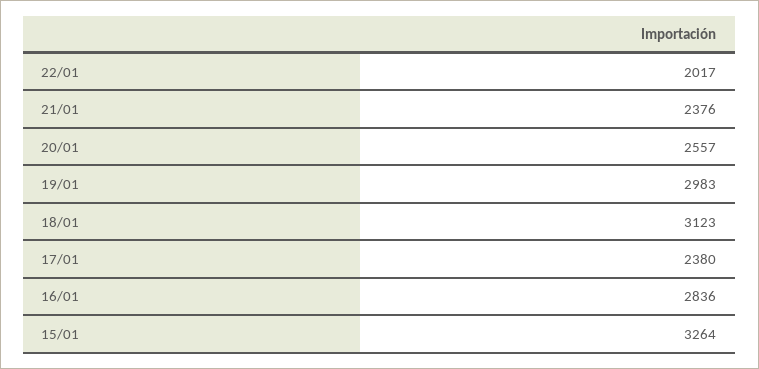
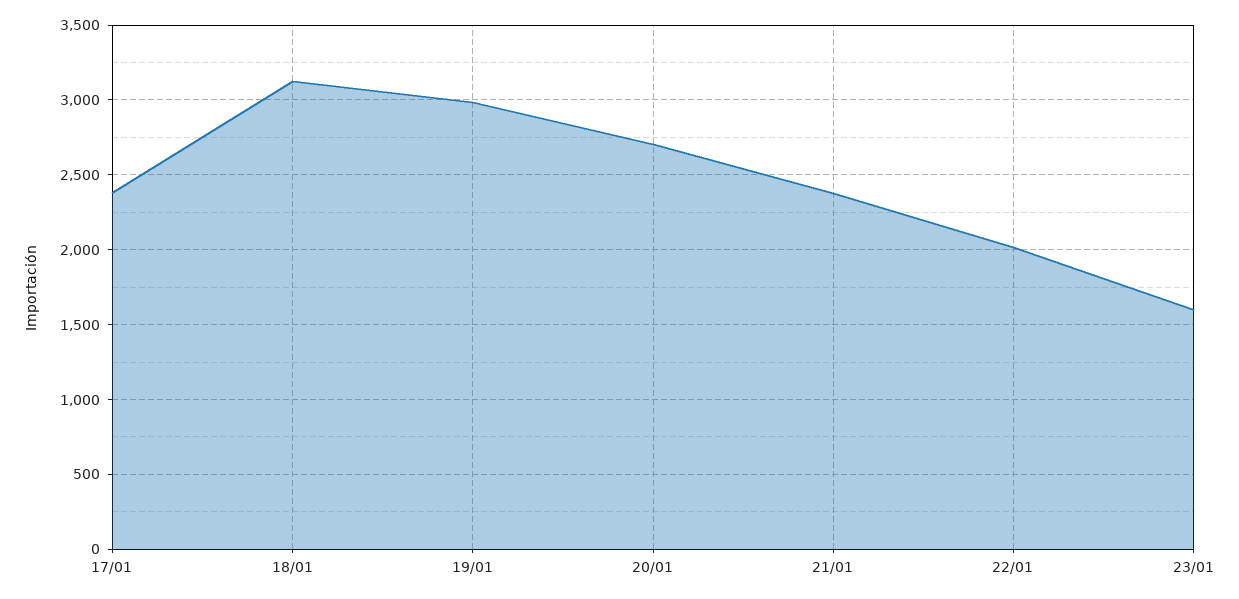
20/01: 2557 -> 2700
16/01: 2836 -> none
15/01: 3264 -> none
23/01: none -> 1600

